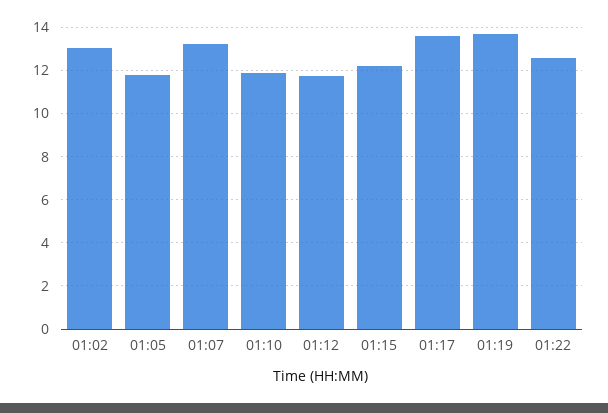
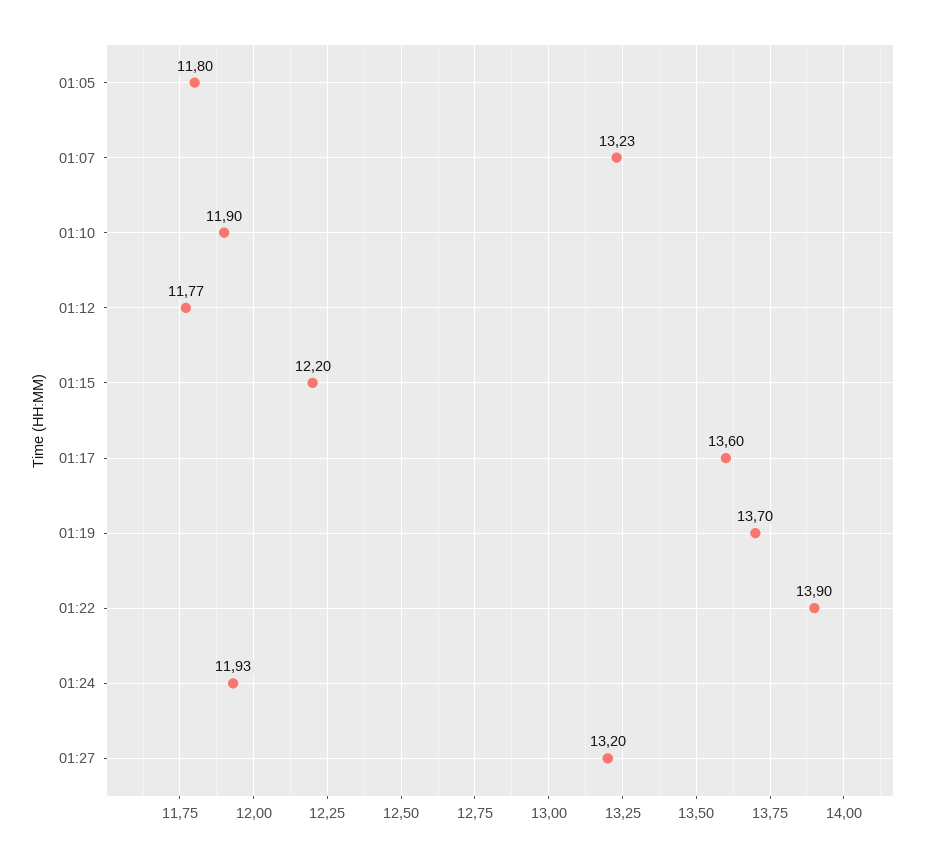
01:02: 13 -> none
01:22: 12.5 -> 13.9
01:24: none -> 11.93
01:27: none -> 13.2

